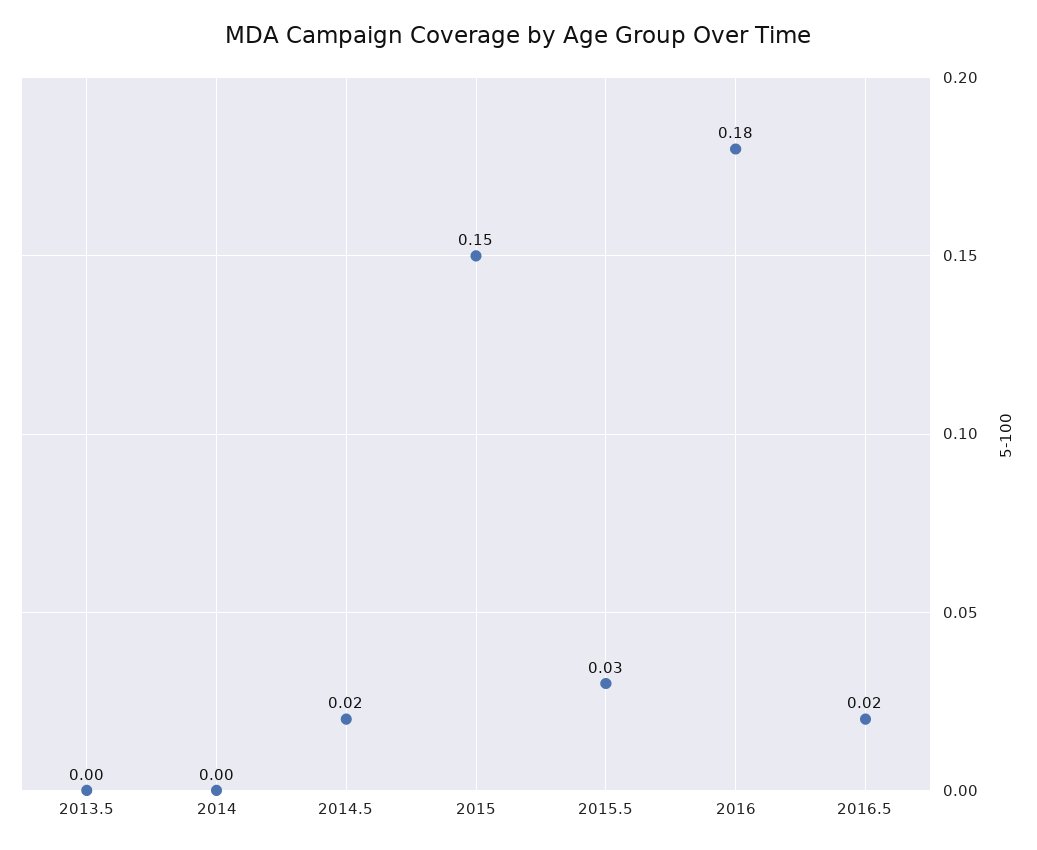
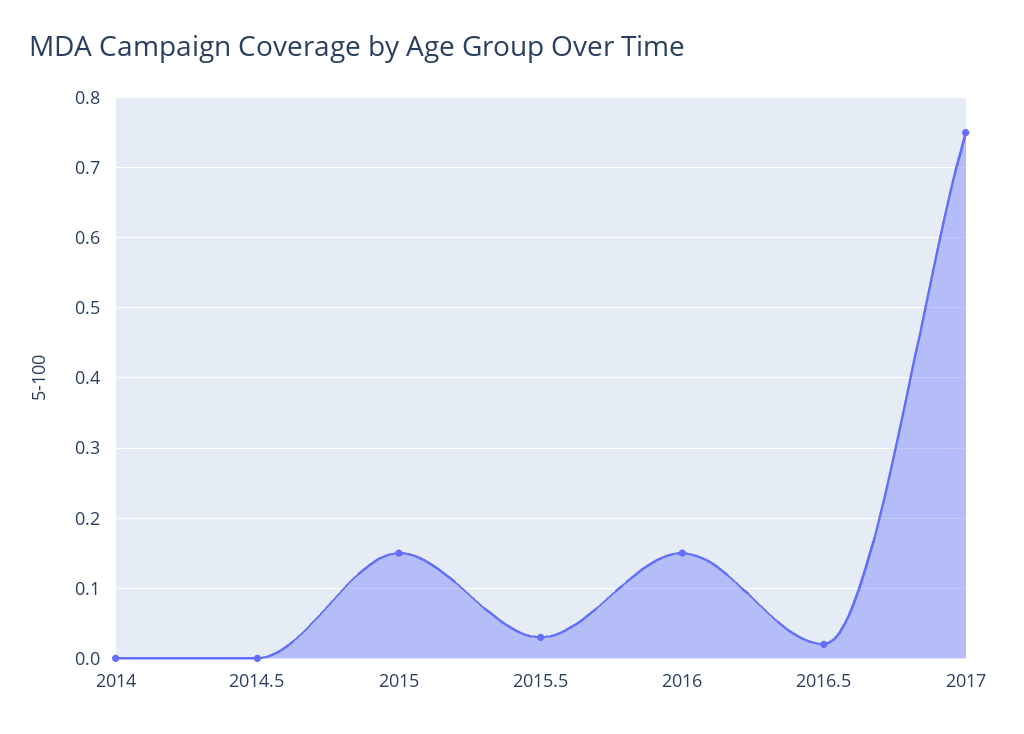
2013.5: 0 -> none
2014.5: 0.02 -> 0
2016: 0.18 -> 0.15
2017: none -> 0.75

